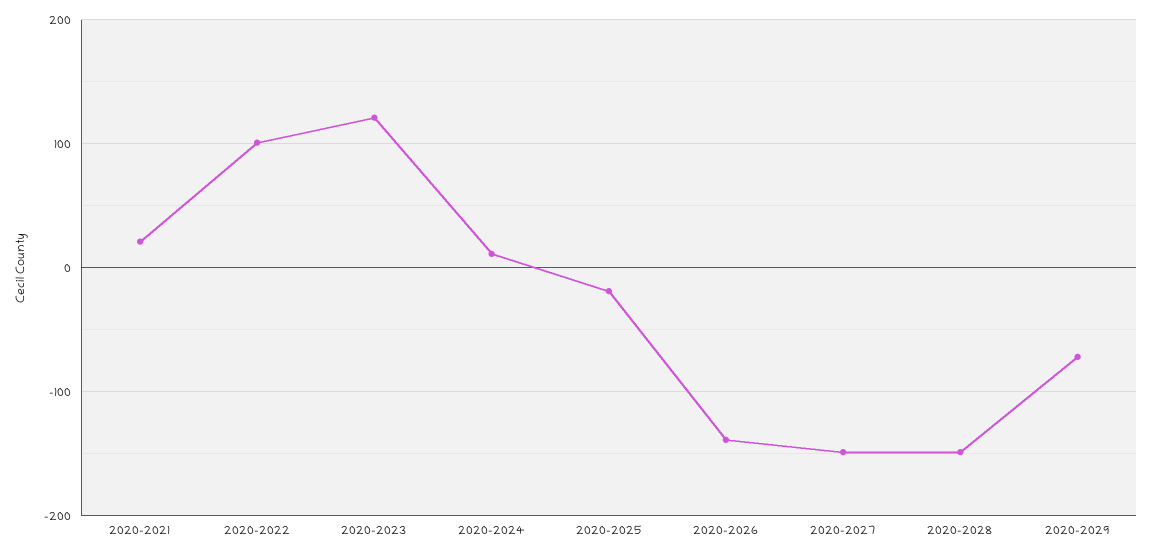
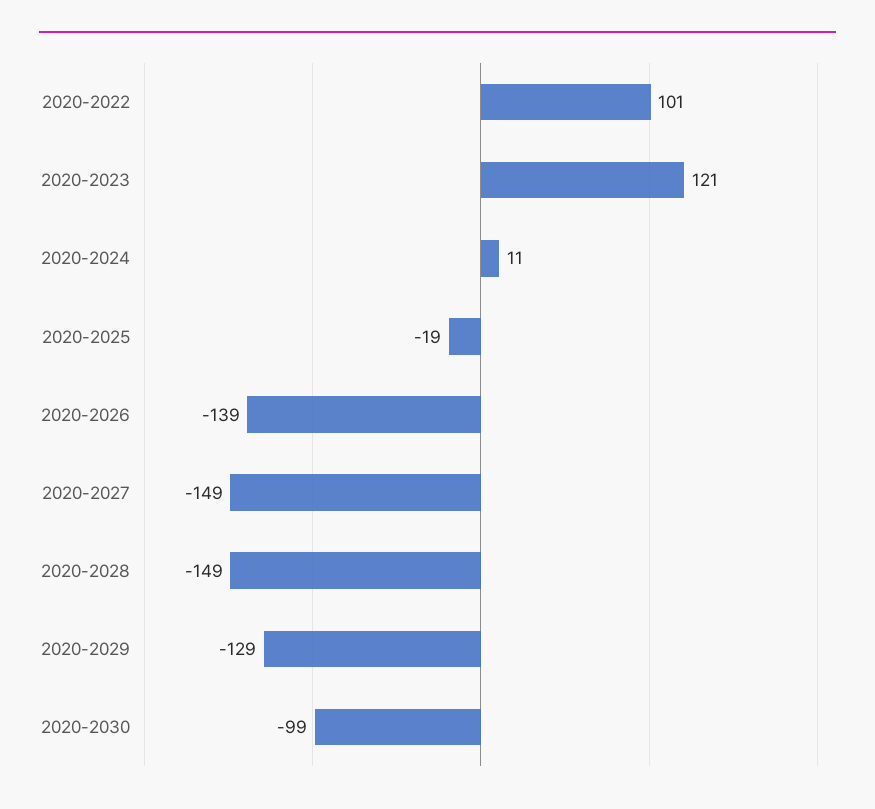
2020-2021: 20 -> none
2020-2029: -70 -> -129
2020-2030: none -> -99

